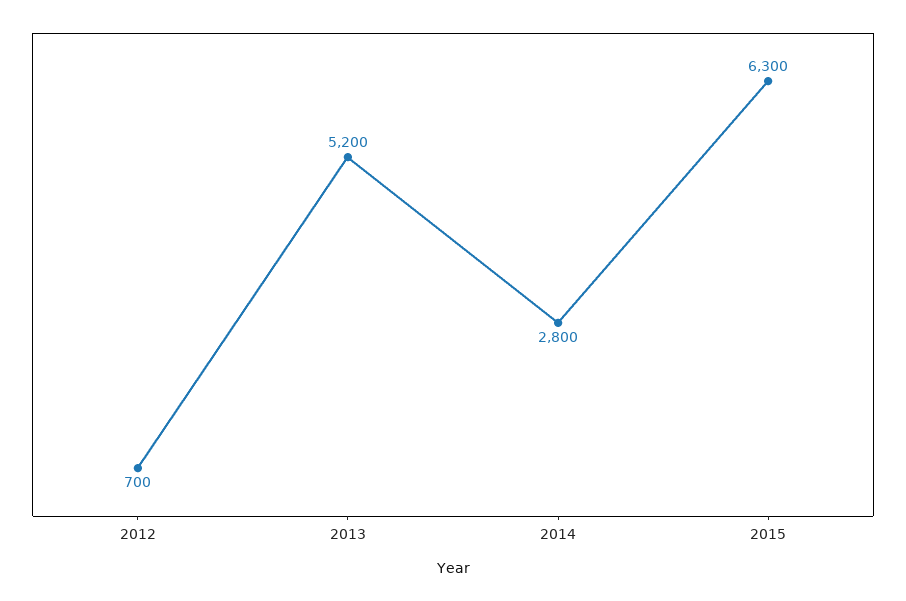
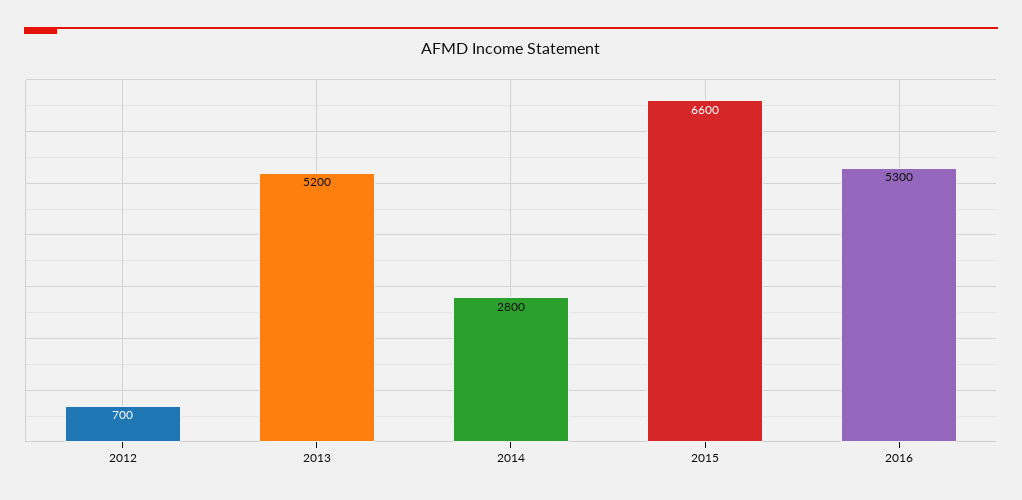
2015: 6300 -> 6600
2016: none -> 5300

